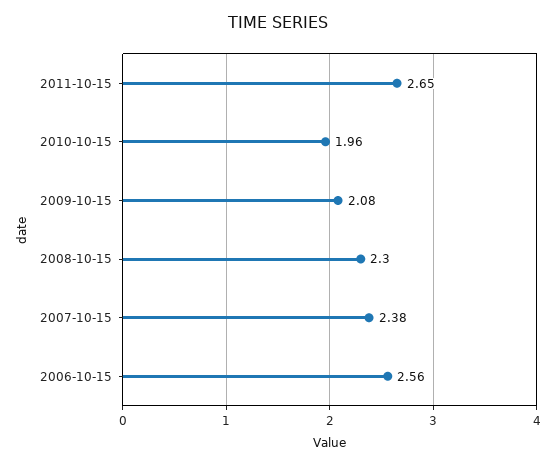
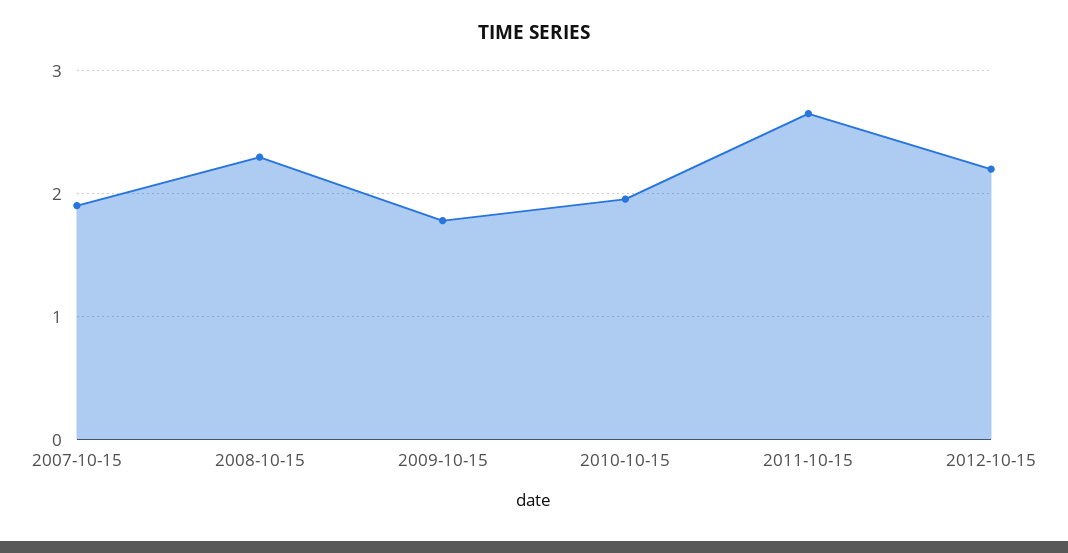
2009-10-15: 2.08 -> 1.8
2007-10-15: 2.38 -> 1.9
2006-10-15: 2.56 -> none
2012-10-15: none -> 2.2

